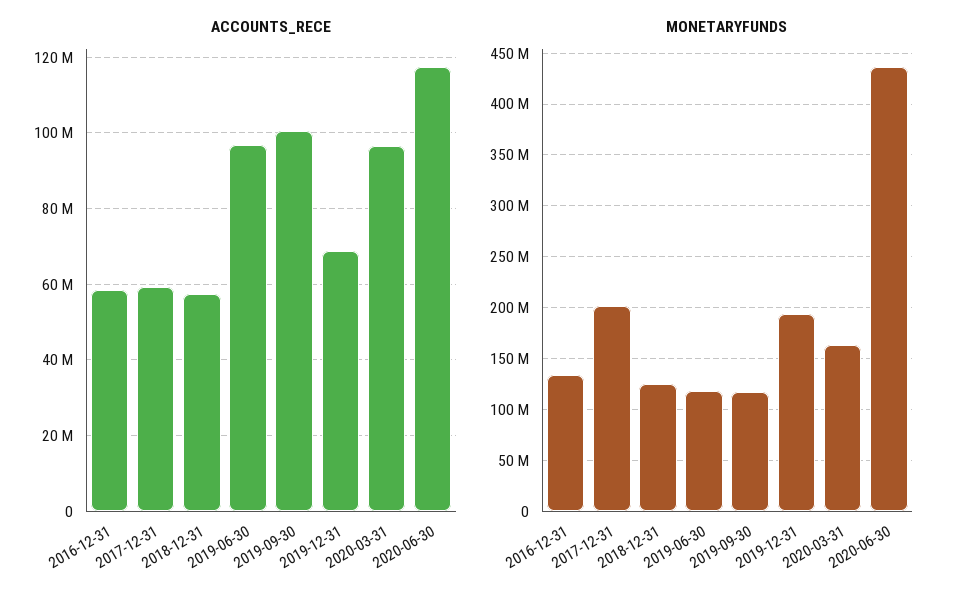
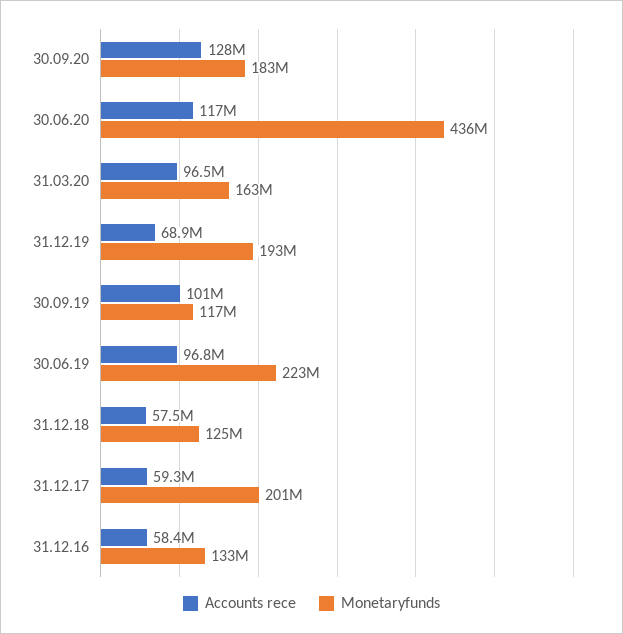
MONETARYFUNDS, 2019-06-30: 120000000 -> 223000000
ACCOUNTS_RECE, 30.09.20: none -> 128000000
MONETARYFUNDS, 30.09.20: none -> 183000000

